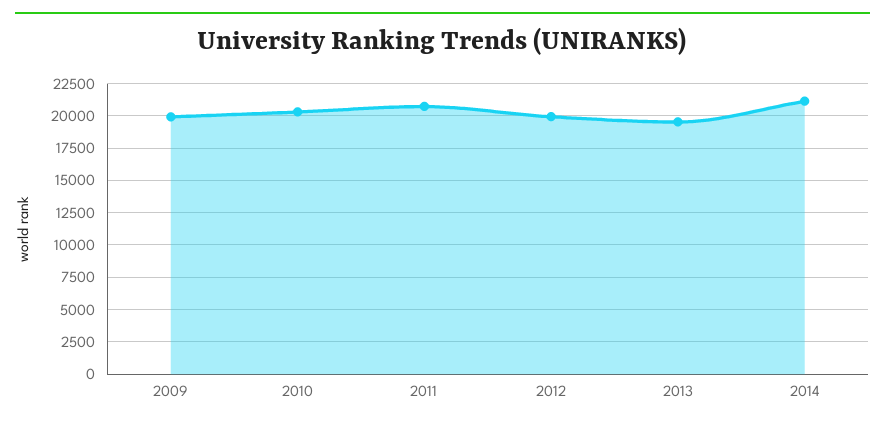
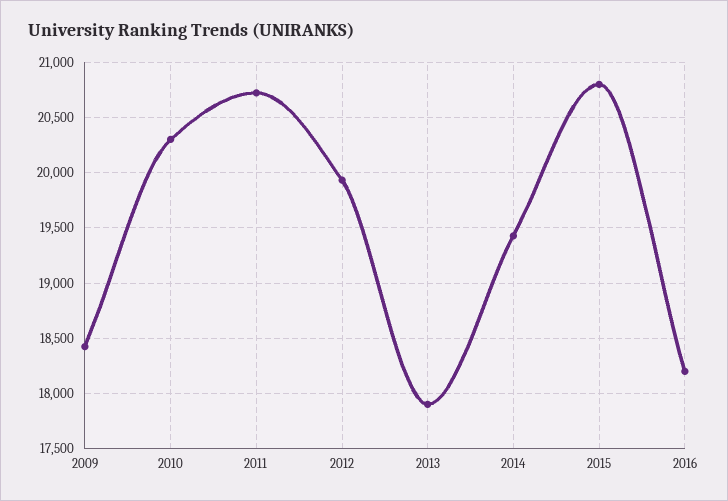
2009: 20000 -> 18400
2013: 19500 -> 17900
2014: 21000 -> 19400
2015: none -> 20800
2016: none -> 18200

